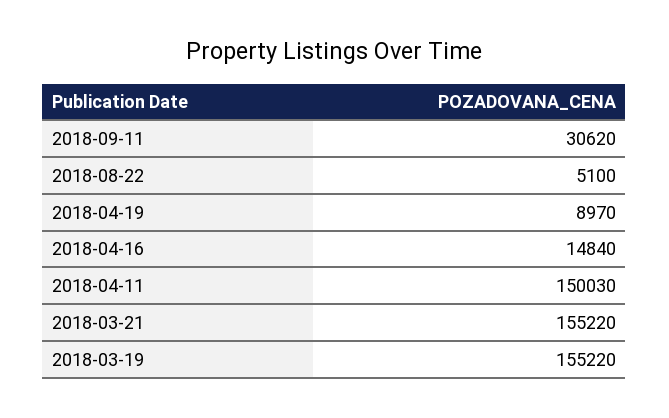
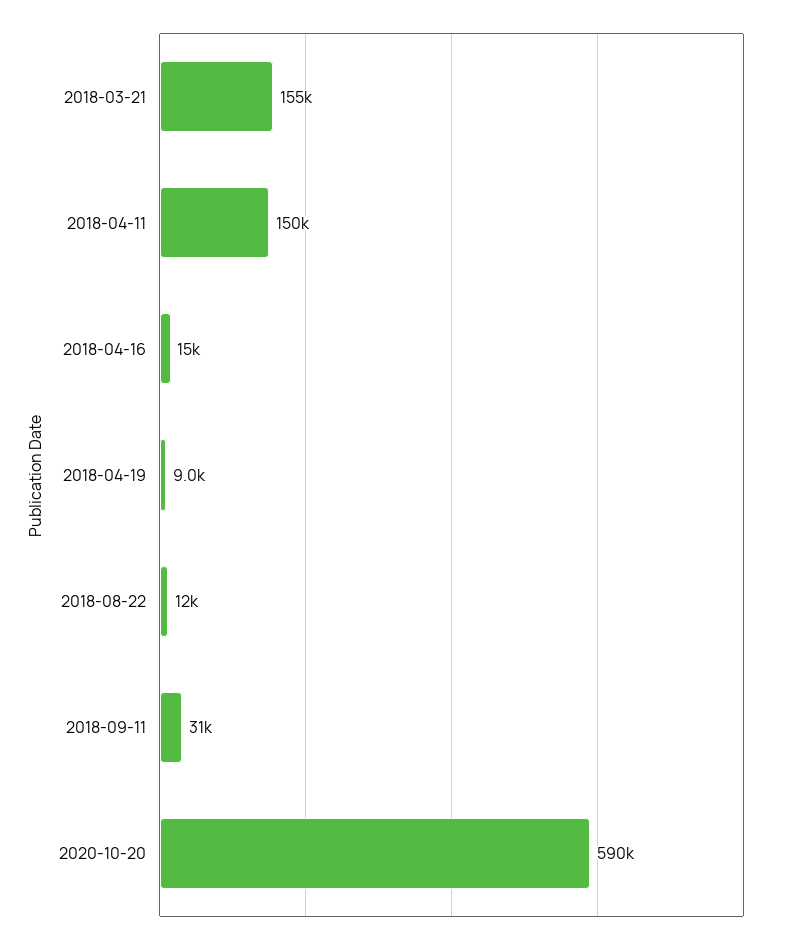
2018-08-22: 5100 -> 12000
2018-03-19: 155220 -> none
2020-10-20: none -> 590000

